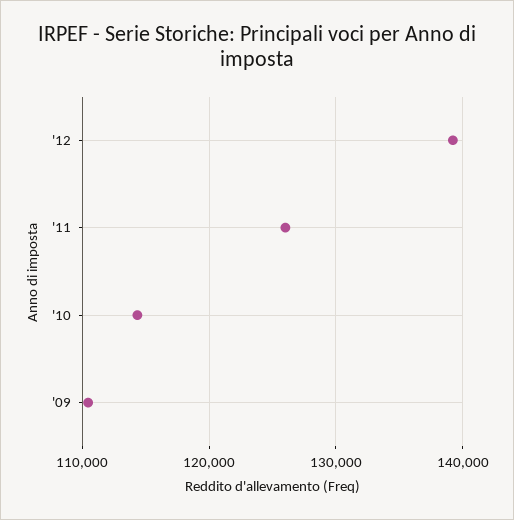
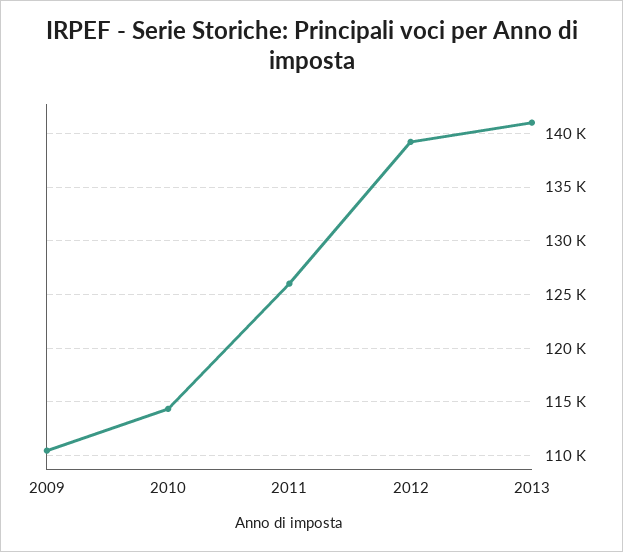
2013: none -> 141000

